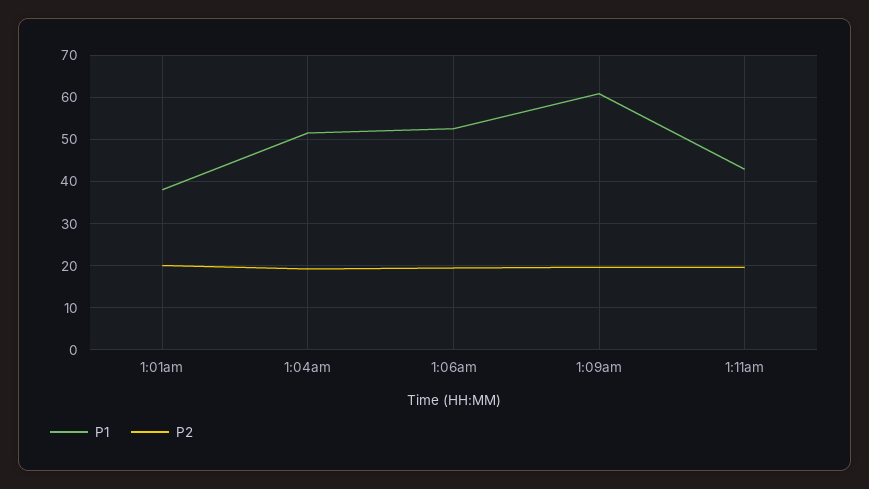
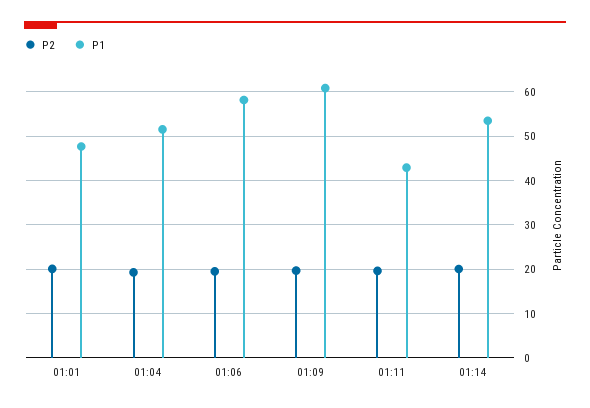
P1, 1:01am: 38 -> 48
P1, 1:06am: 52 -> 58
P2, 01:14: none -> 20
P1, 01:14: none -> 54

